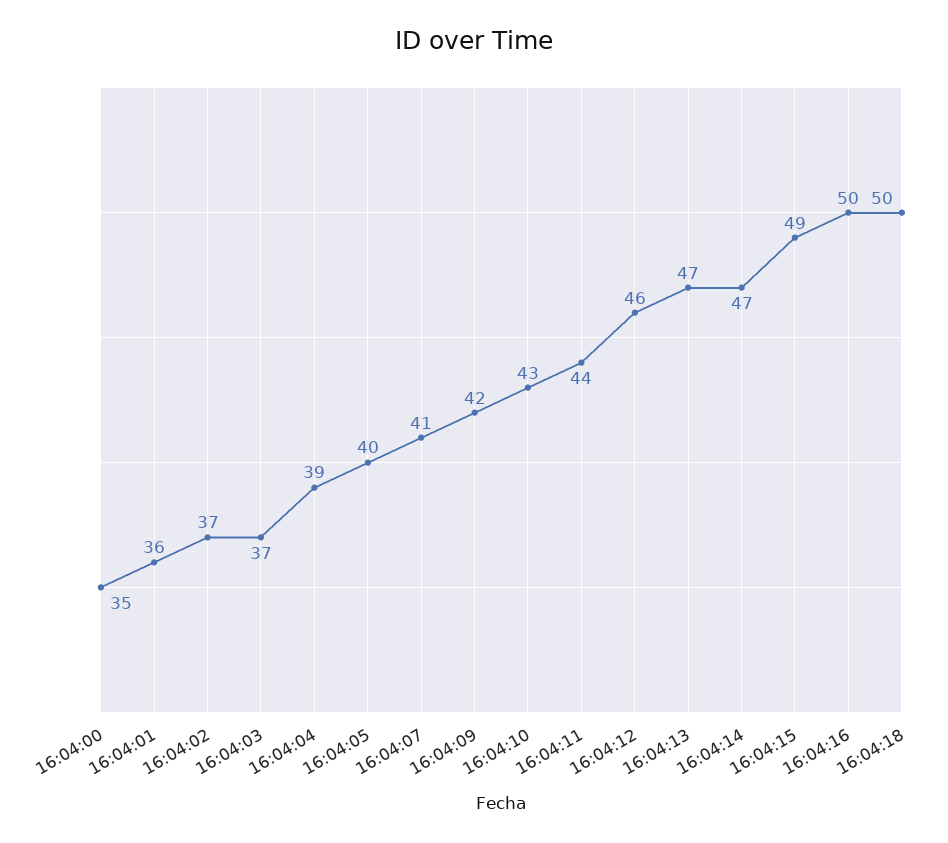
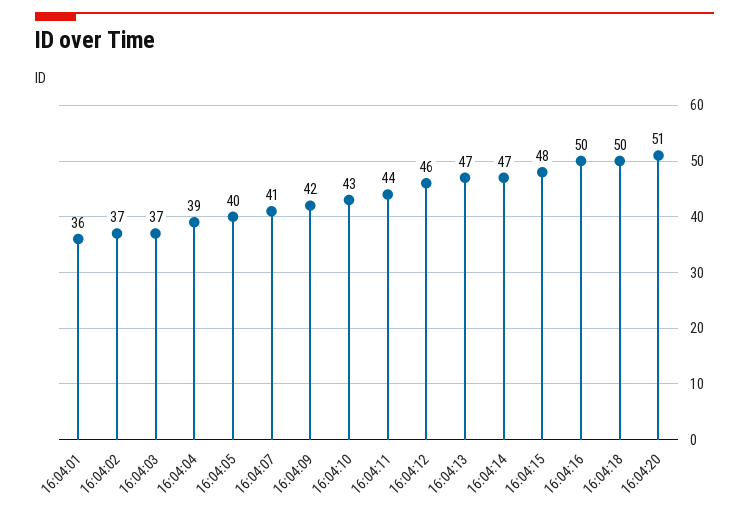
16:04:00: 35 -> none
16:04:15: 49 -> 48
16:04:20: none -> 51

